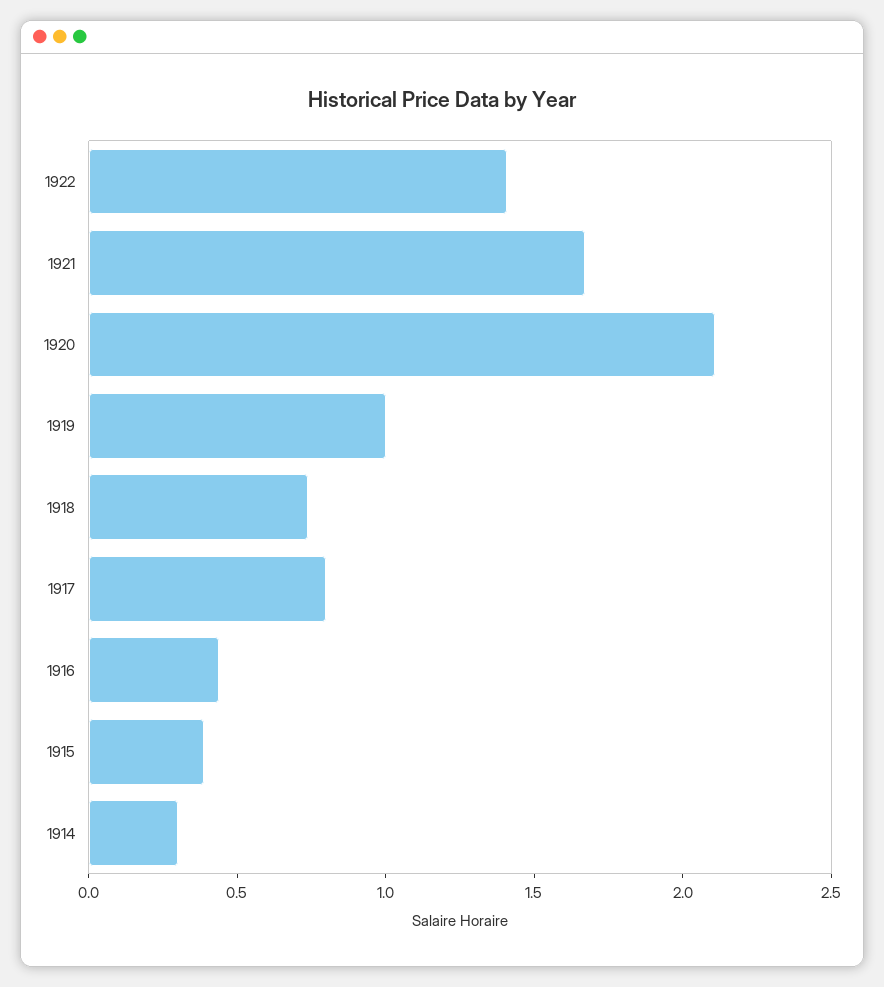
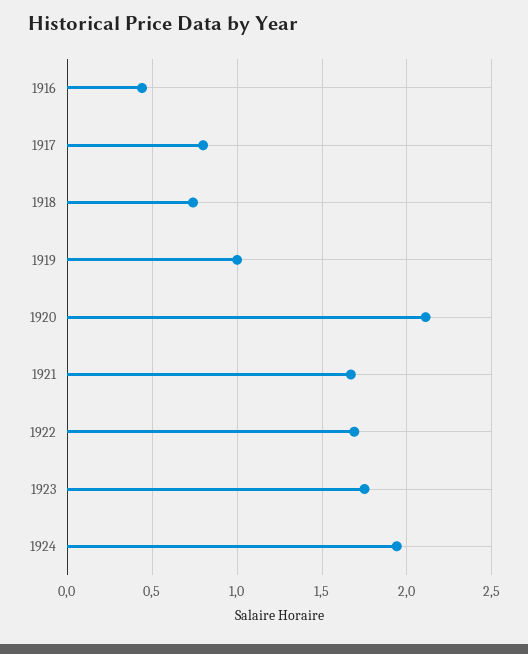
1922: 1.4 -> 1.7
1915: 0.4 -> none
1914: 0.3 -> none
1923: none -> 1.75
1924: none -> 1.95

